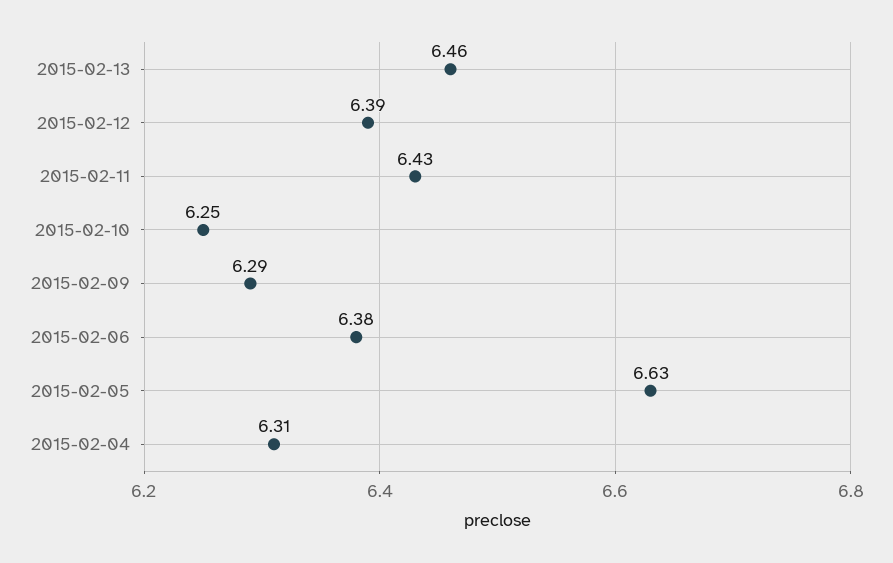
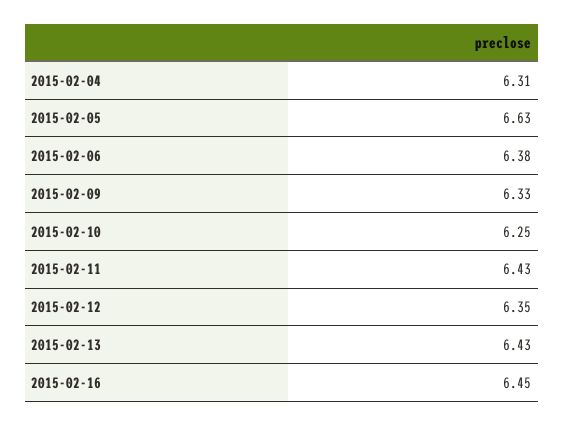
2015-02-13: 6.46 -> 6.43
2015-02-12: 6.39 -> 6.35
2015-02-09: 6.29 -> 6.33
2015-02-16: none -> 6.45

